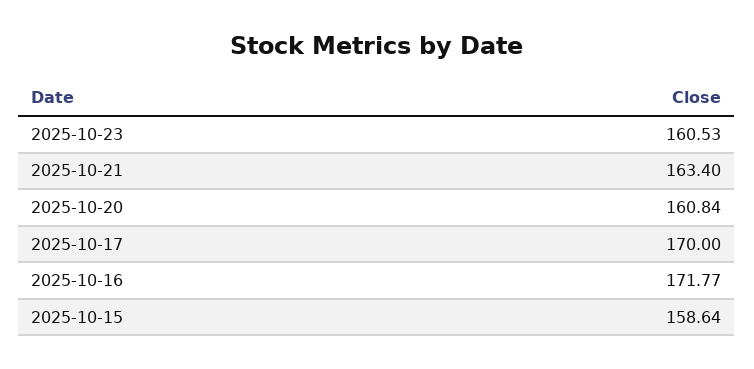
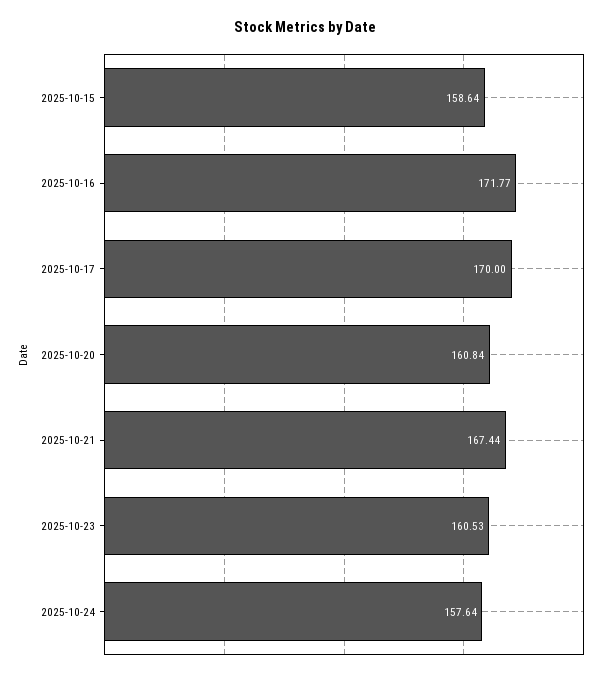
2025-10-21: 163.4 -> 167.44
2025-10-24: none -> 157.64

